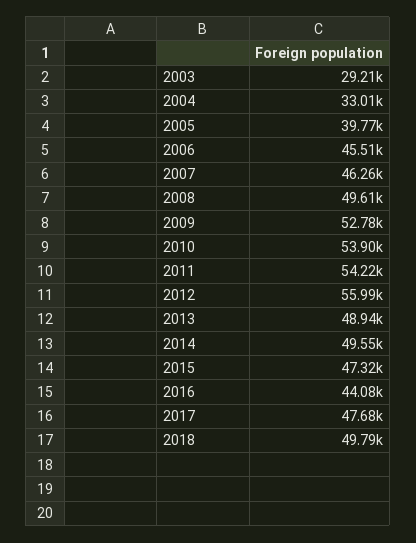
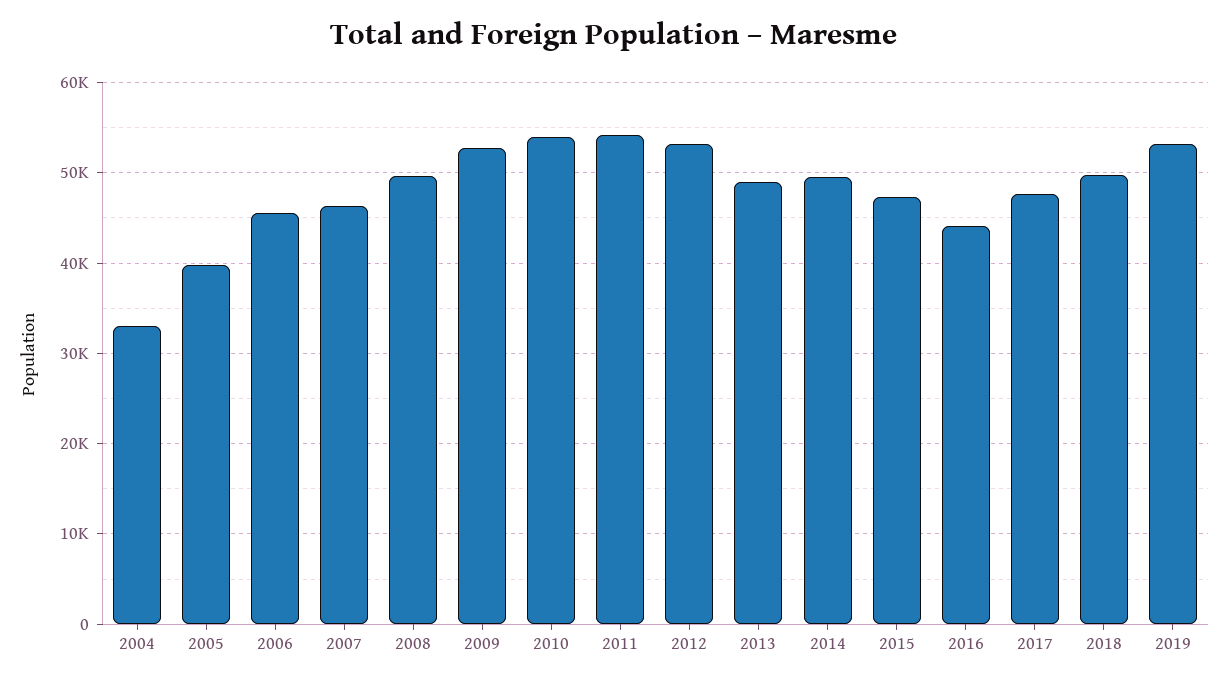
2003: 29210 -> none
2012: 55990 -> 53000
2019: none -> 53000

